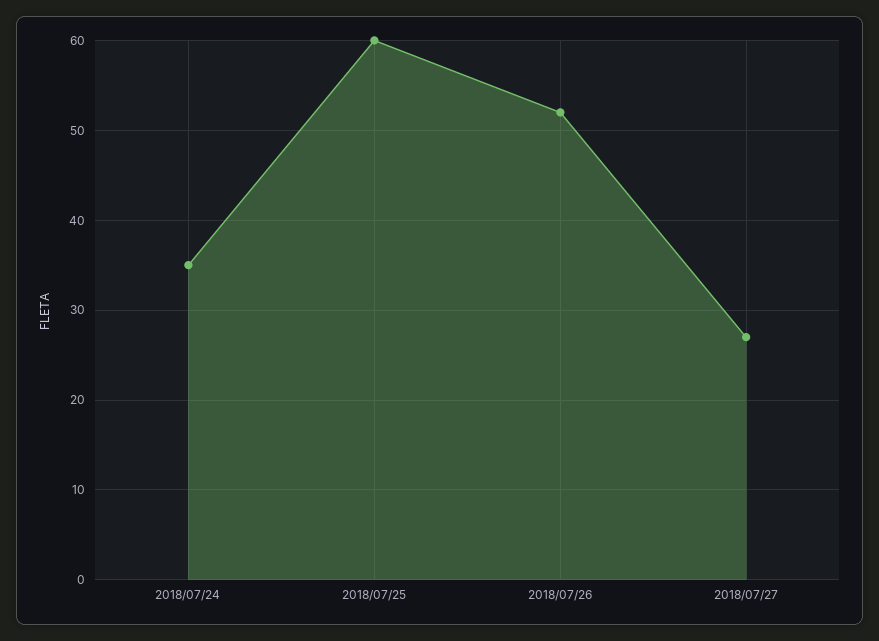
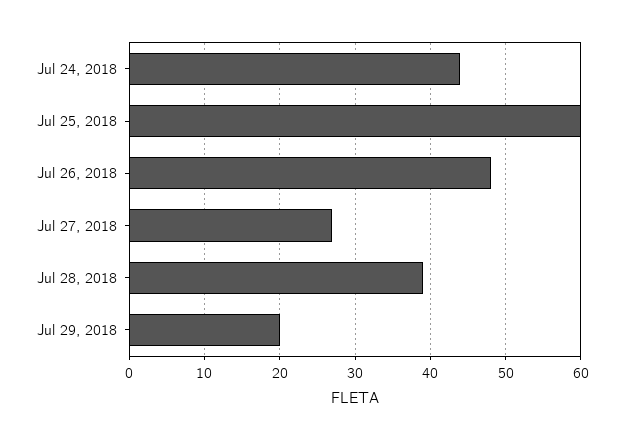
2018/07/24: 35 -> 44
2018/07/26: 52 -> 48
Jul 28, 2018: none -> 39
Jul 29, 2018: none -> 20

